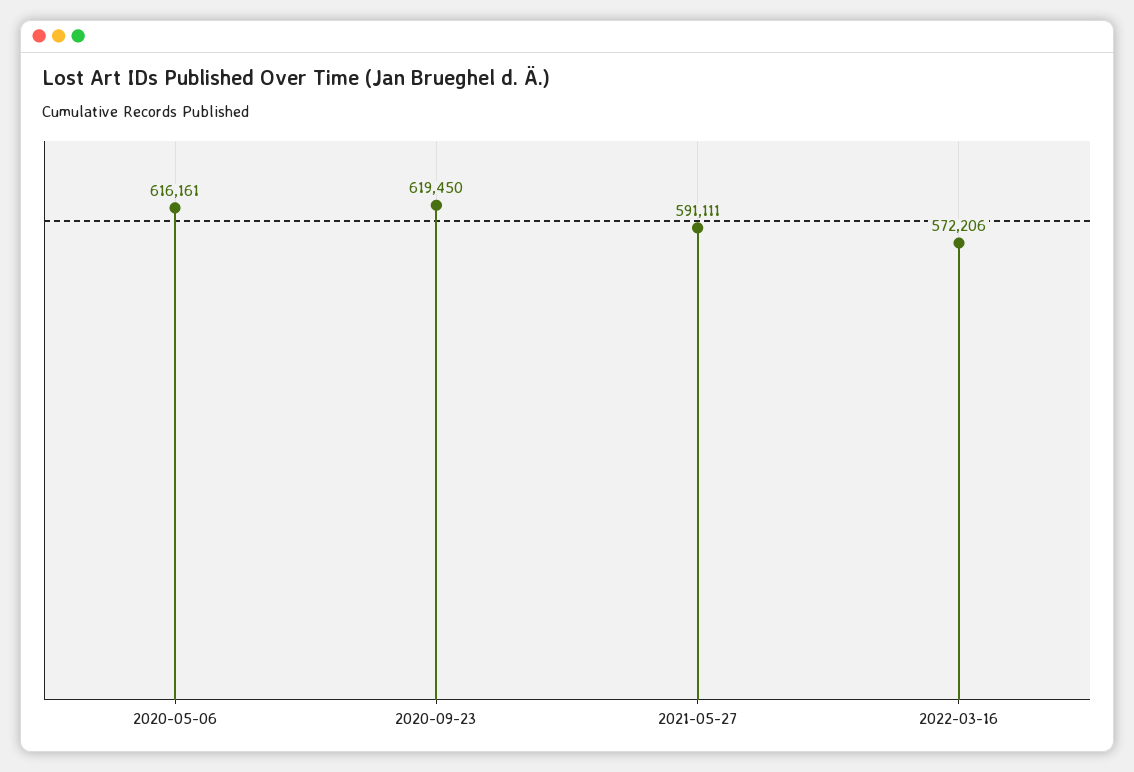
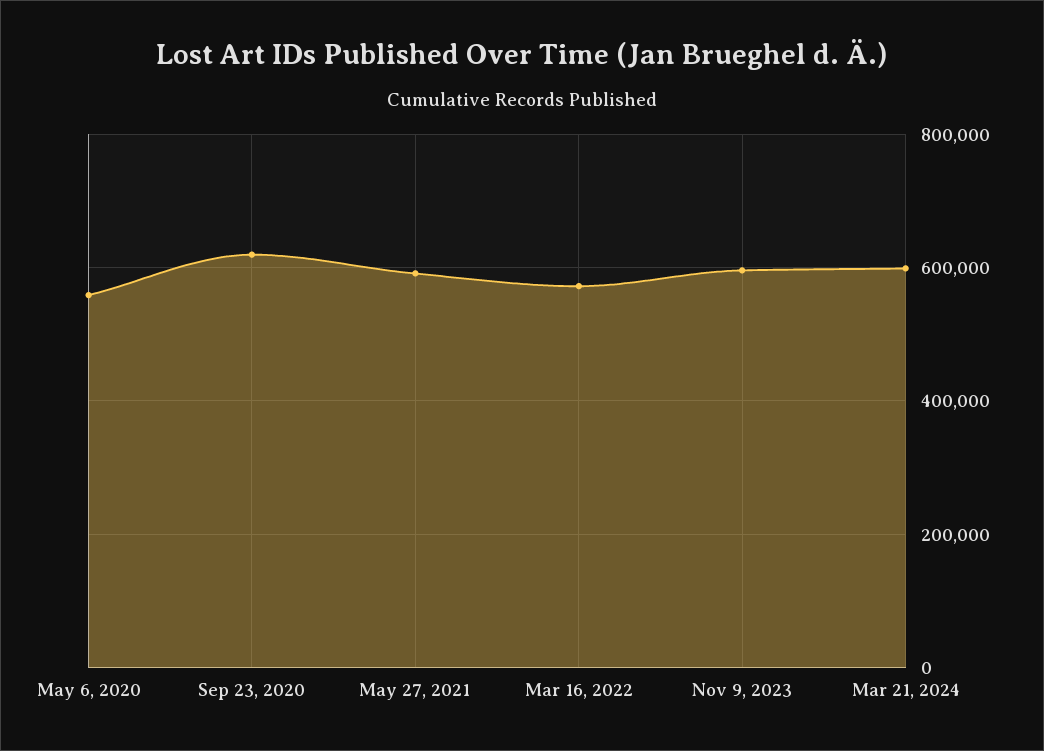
2020-05-06: 616161 -> 560000
Nov 9, 2023: none -> 600000
Mar 21, 2024: none -> 600000

